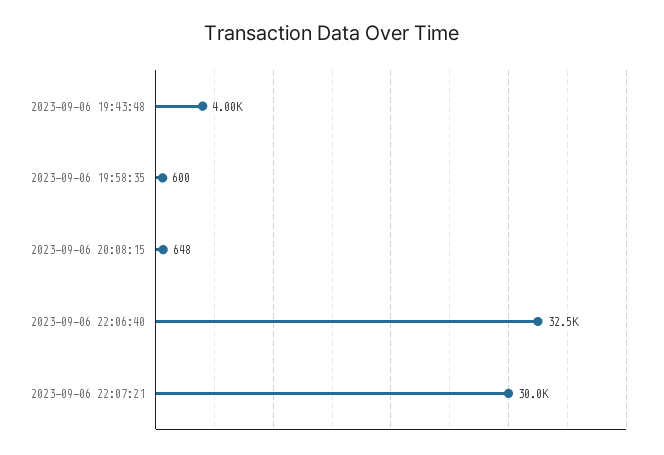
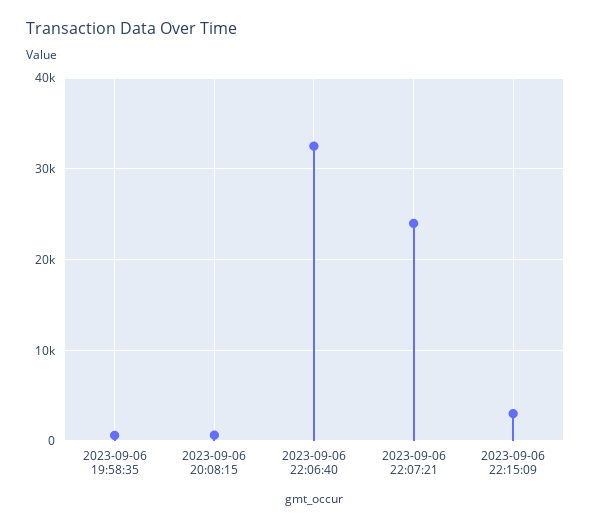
2023-09-06 19:43:48: 4000 -> none
2023-09-06 22:07:21: 30000 -> 24000
2023-09-06 22:15:09: none -> 3000

